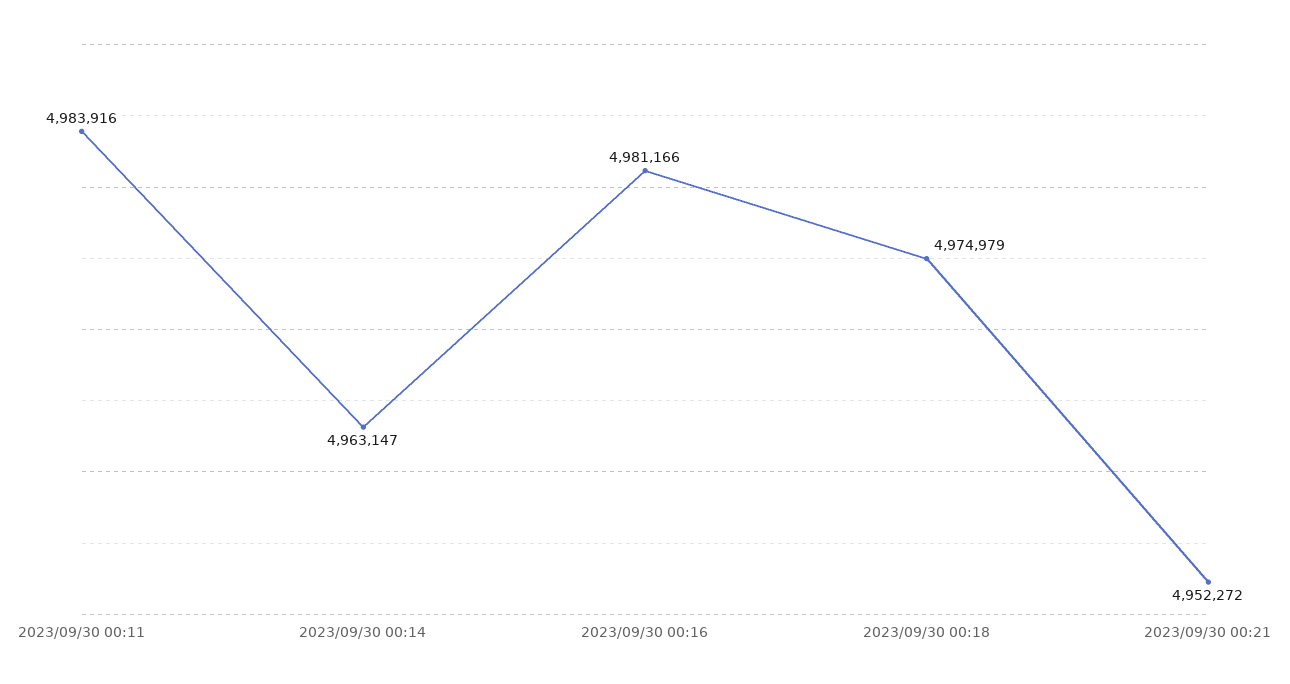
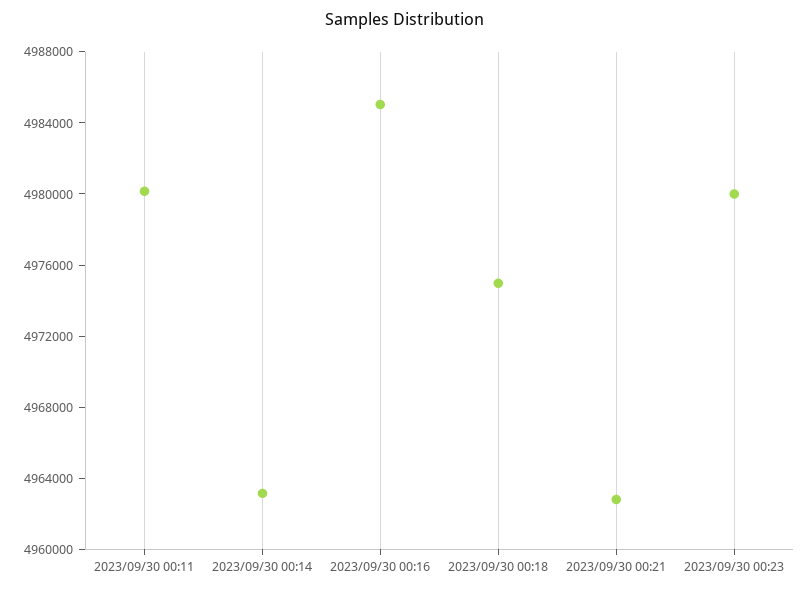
2023/09/30 00:11: 4983916 -> 4980000
2023/09/30 00:16: 4981166 -> 4985000
2023/09/30 00:21: 4952272 -> 4963000
2023/09/30 00:23: none -> 4980000

